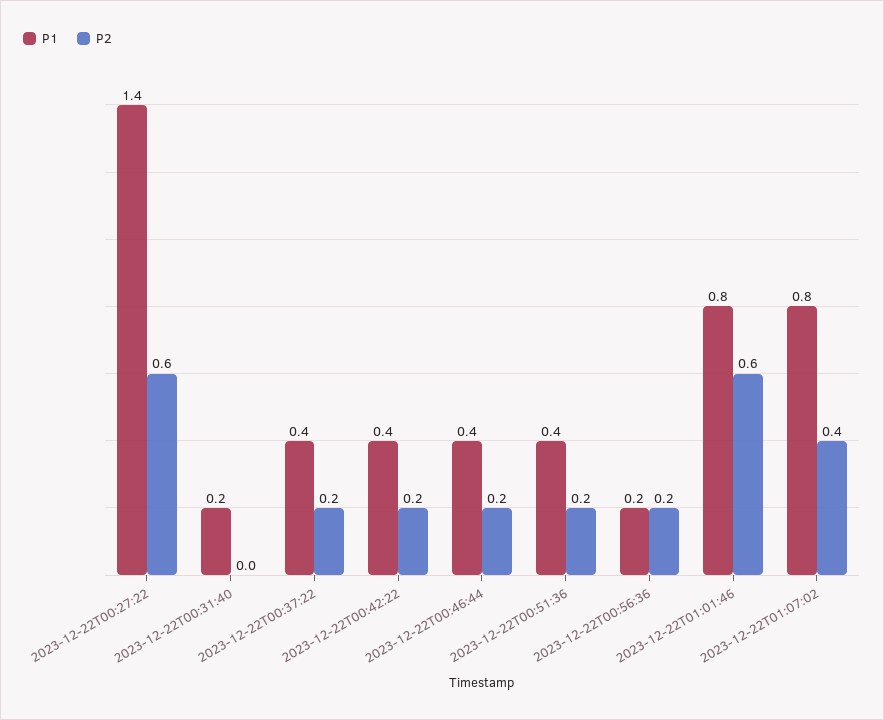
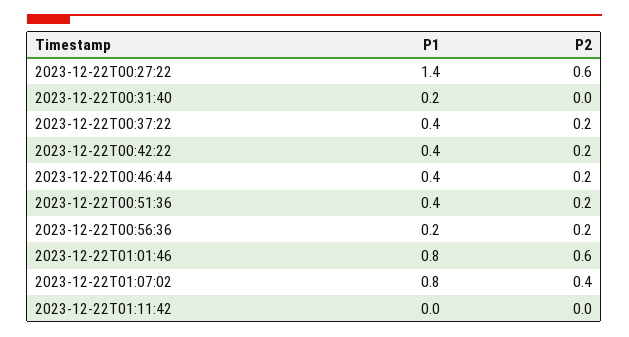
P1, 2023-12-22T01:11:42: none -> 0
P2, 2023-12-22T01:11:42: none -> 0

